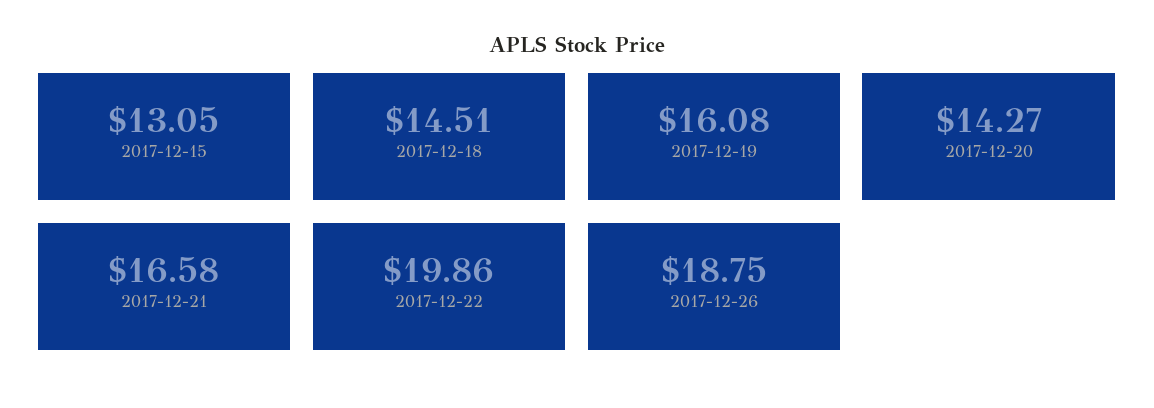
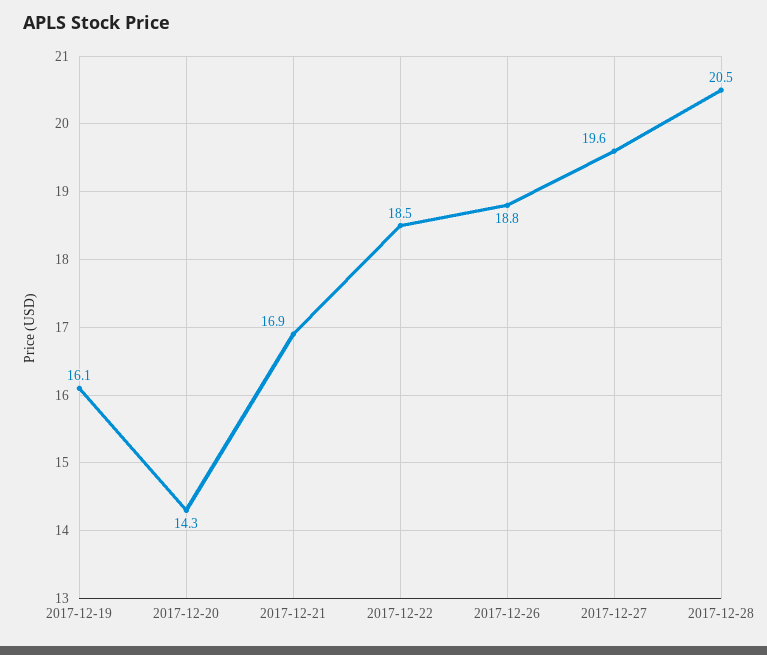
2017-12-15: 13.05 -> none
2017-12-18: 14.51 -> none
2017-12-21: 16.58 -> 16.9
2017-12-22: 19.86 -> 18.5
2017-12-27: none -> 19.6
2017-12-28: none -> 20.5

